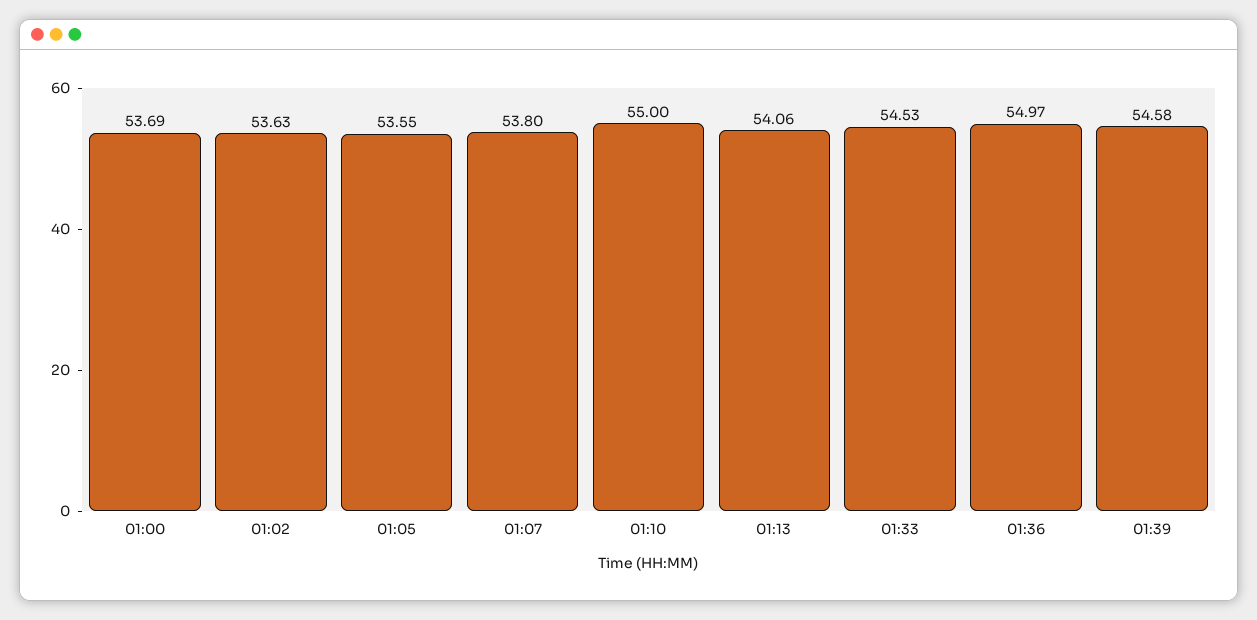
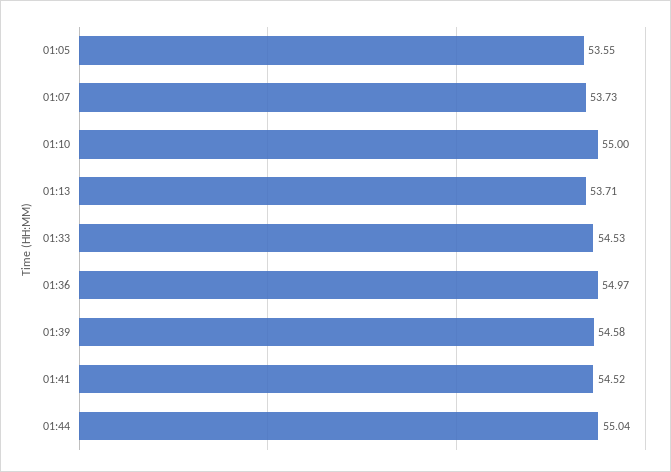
01:00: 53.69 -> none
01:02: 53.63 -> none
01:07: 53.8 -> 53.73
01:13: 54.06 -> 53.71
01:41: none -> 54.52
01:44: none -> 55.04

